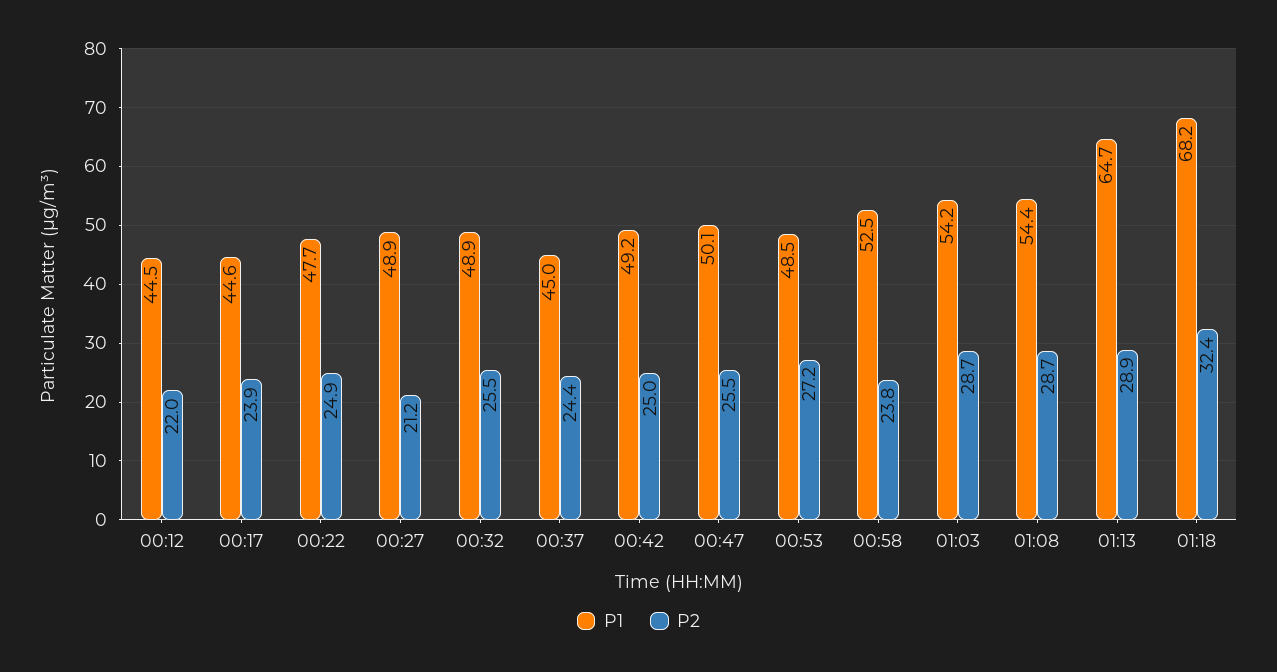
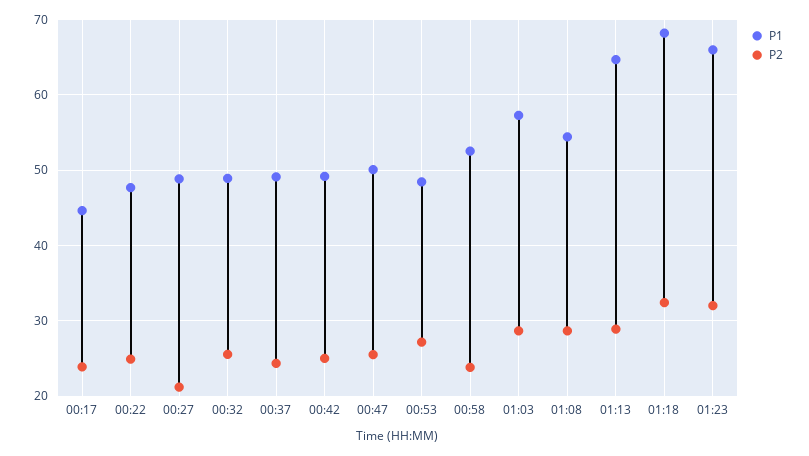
P1, 00:12: 44.5 -> none
P2, 00:12: 22 -> none
P1, 00:37: 45 -> 49
P1, 01:03: 54.2 -> 57
P1, 01:23: none -> 66
P2, 01:23: none -> 32

